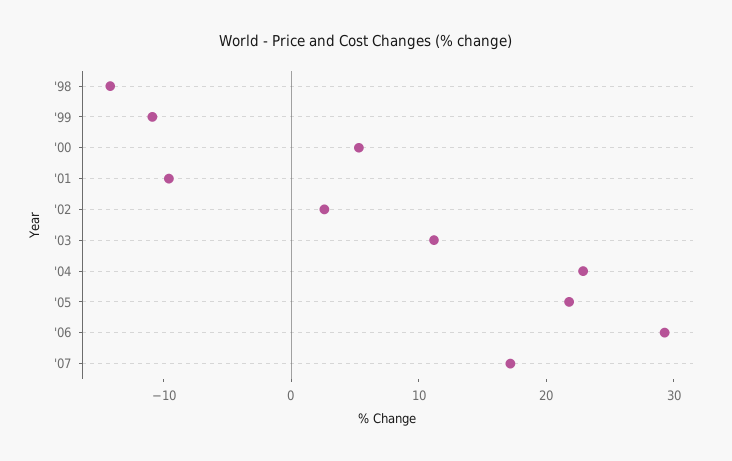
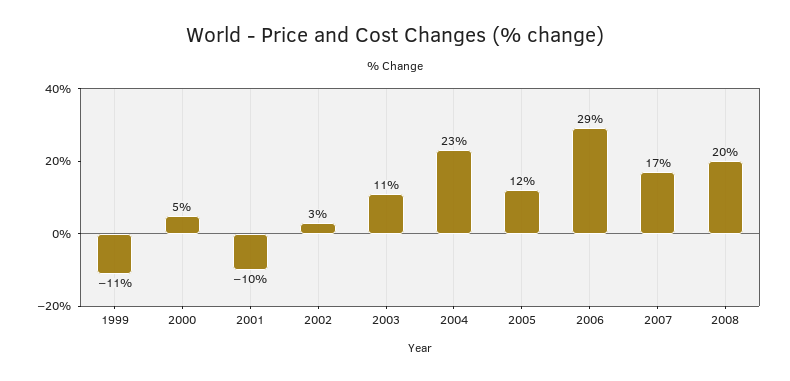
'98: -14 -> none
'05: 22 -> 12
2008: none -> 20

